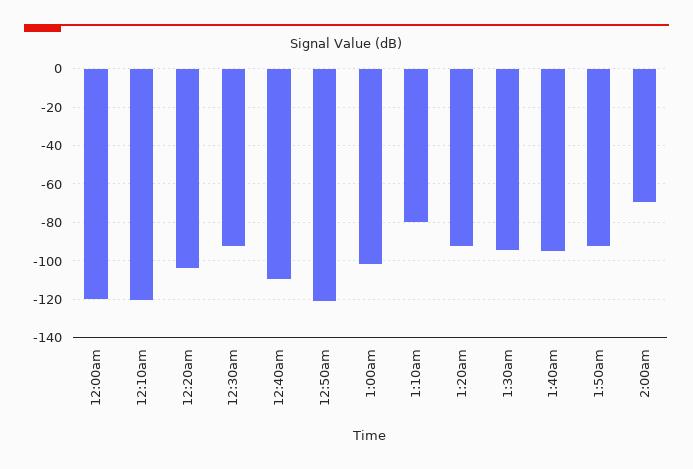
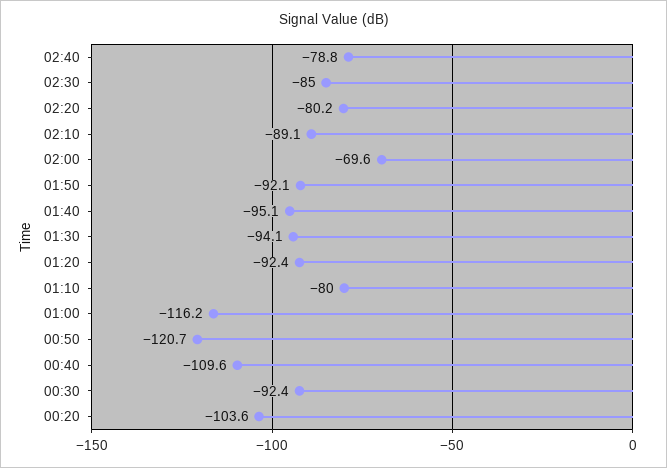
12:00am: -120 -> none
12:10am: -120 -> none
1:00am: -100 -> -116.2
02:40: none -> -78.8
02:30: none -> -85
02:20: none -> -80.2
02:10: none -> -89.1

